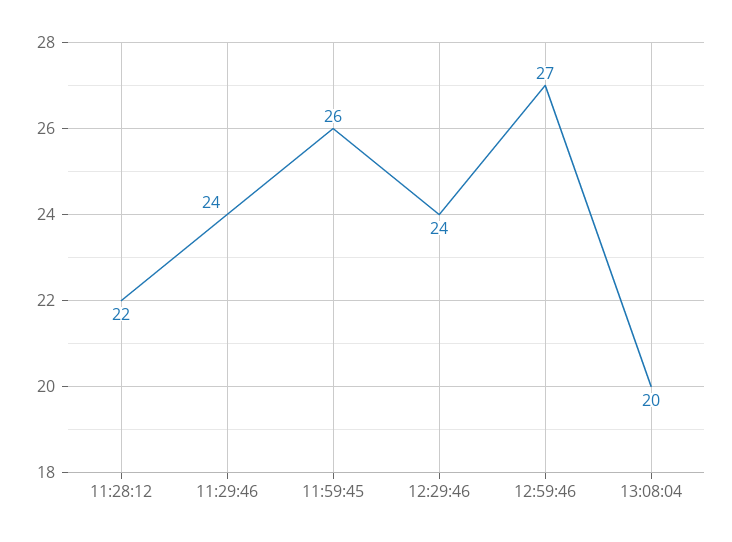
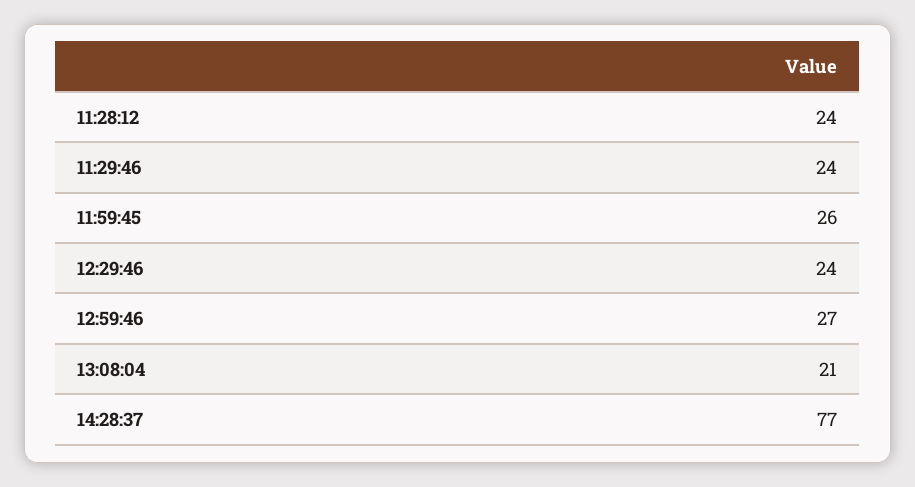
11:28:12: 22 -> 24
13:08:04: 20 -> 21
14:28:37: none -> 77

